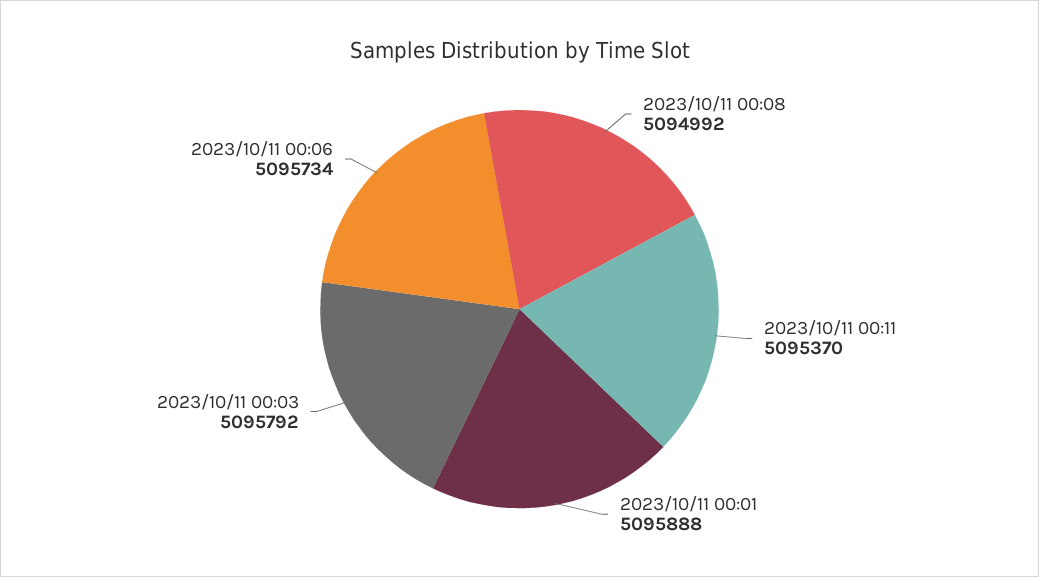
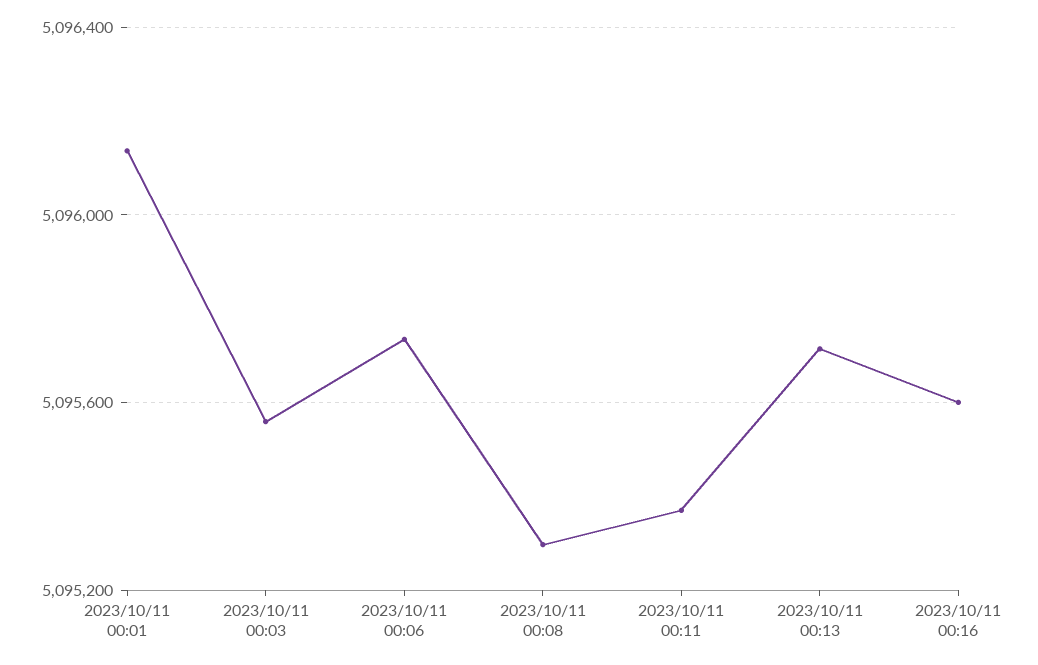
2023/10/11 00:08: 5094992 -> 5095300
2023/10/11 00:01: 5095888 -> 5096150
2023/10/11 00:03: 5095792 -> 5095550
2023/10/11 00:13: none -> 5095700
2023/10/11 00:16: none -> 5095600

